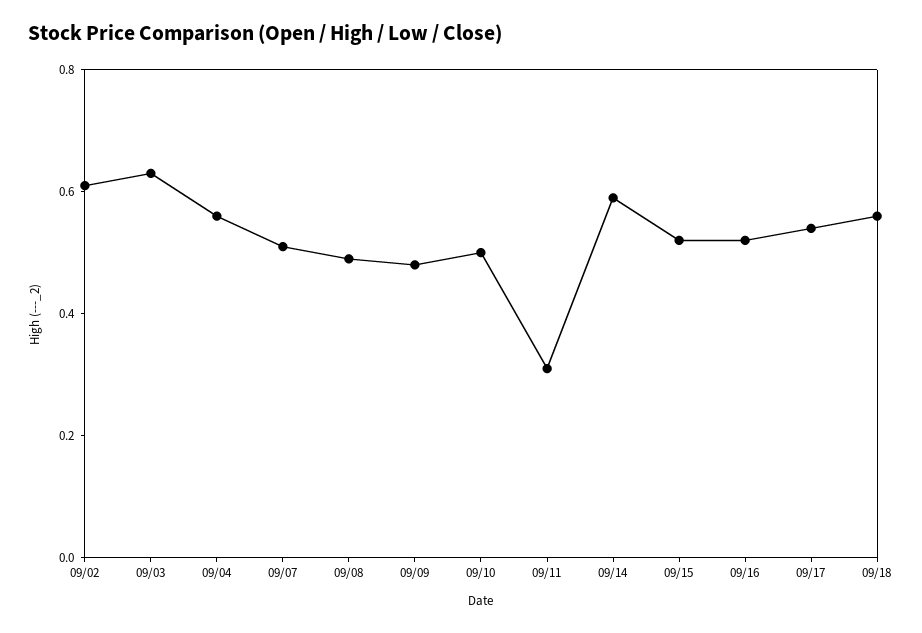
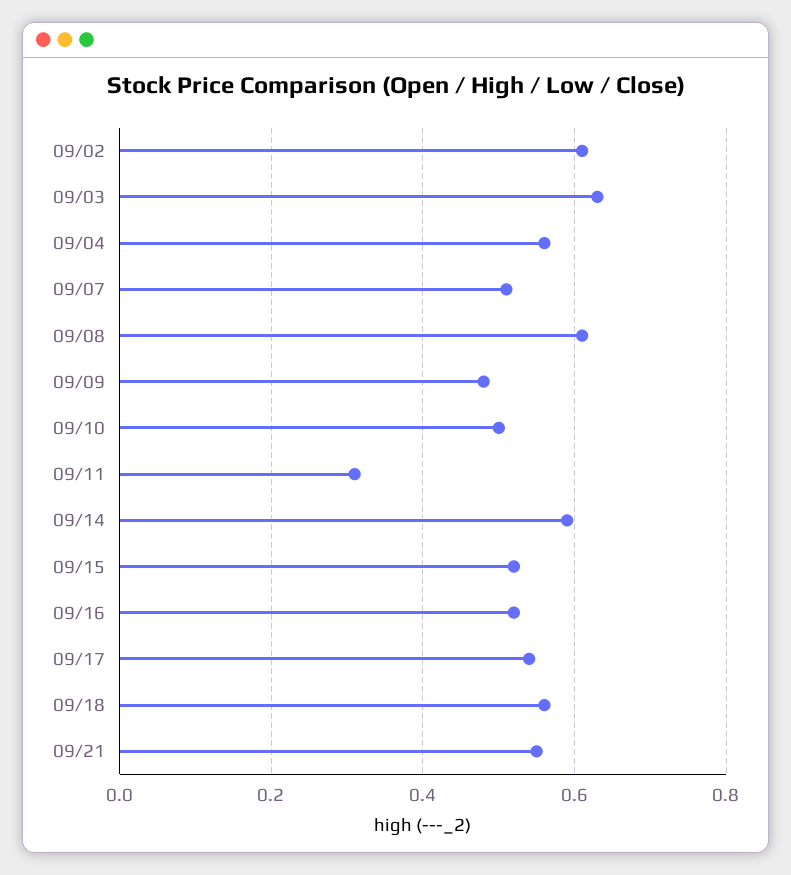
09/08: 0.5 -> 0.6
09/21: none -> 0.55

